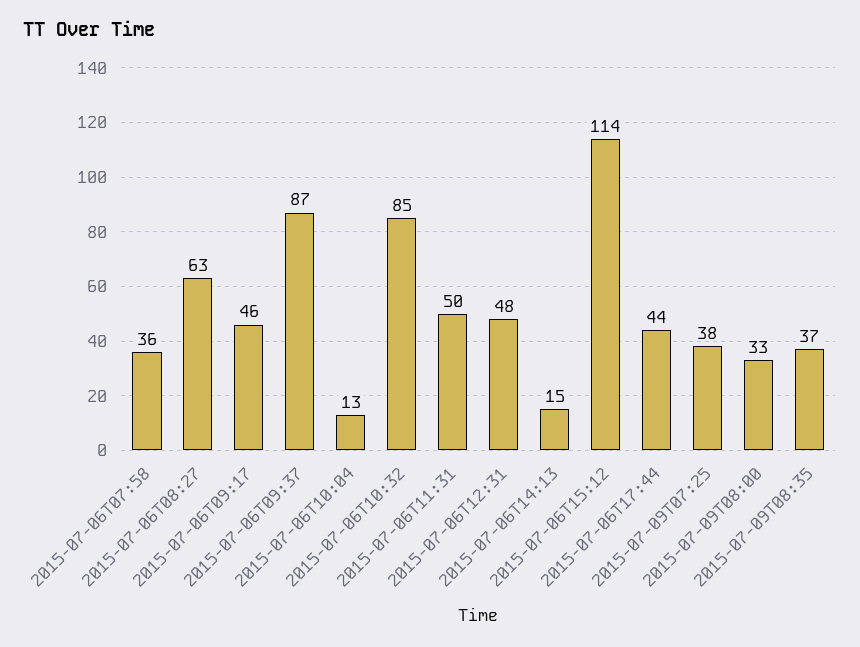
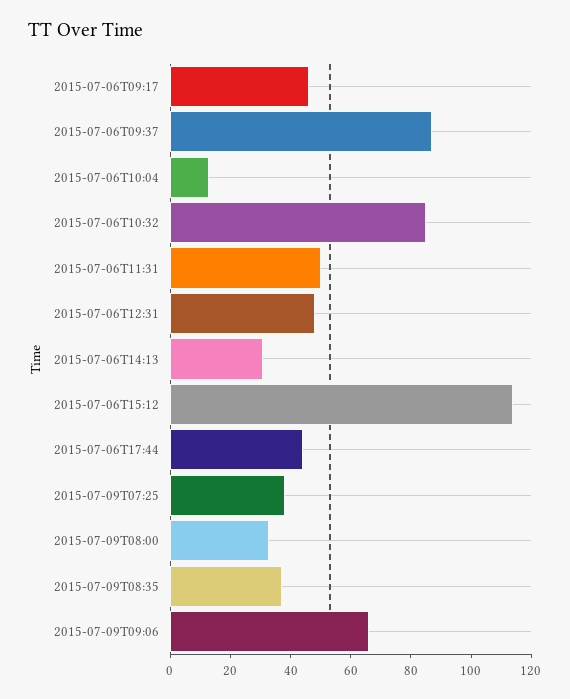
2015-07-06T07:58: 36 -> none
2015-07-06T08:27: 63 -> none
2015-07-06T14:13: 15 -> 30
2015-07-09T09:06: none -> 65

